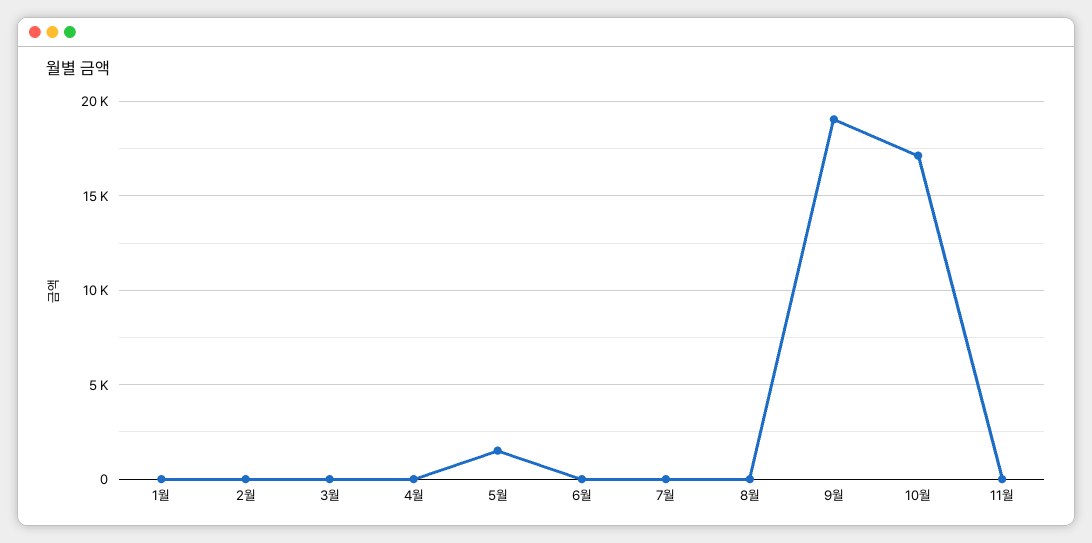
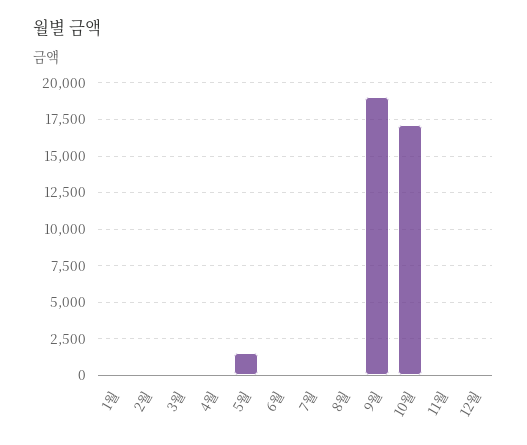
12월: none -> 0

